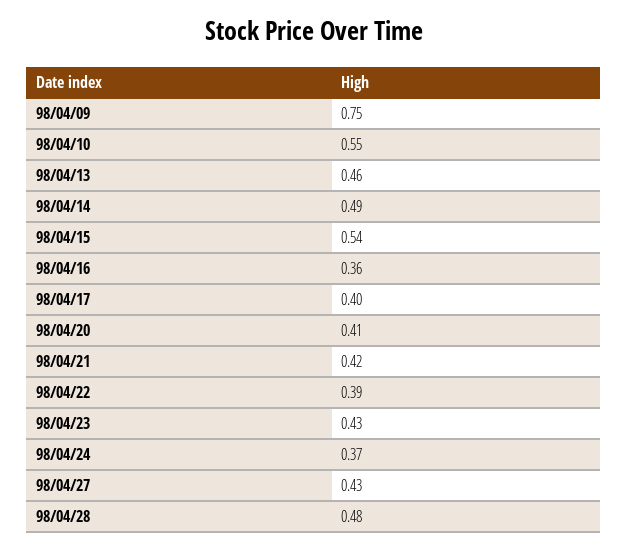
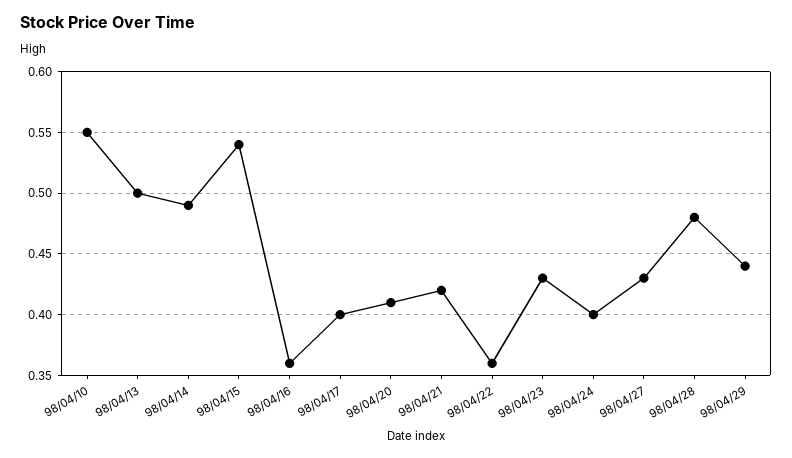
98/04/09: 0.75 -> none
98/04/13: 0.46 -> 0.5
98/04/22: 0.39 -> 0.36
98/04/24: 0.37 -> 0.4
98/04/29: none -> 0.44

